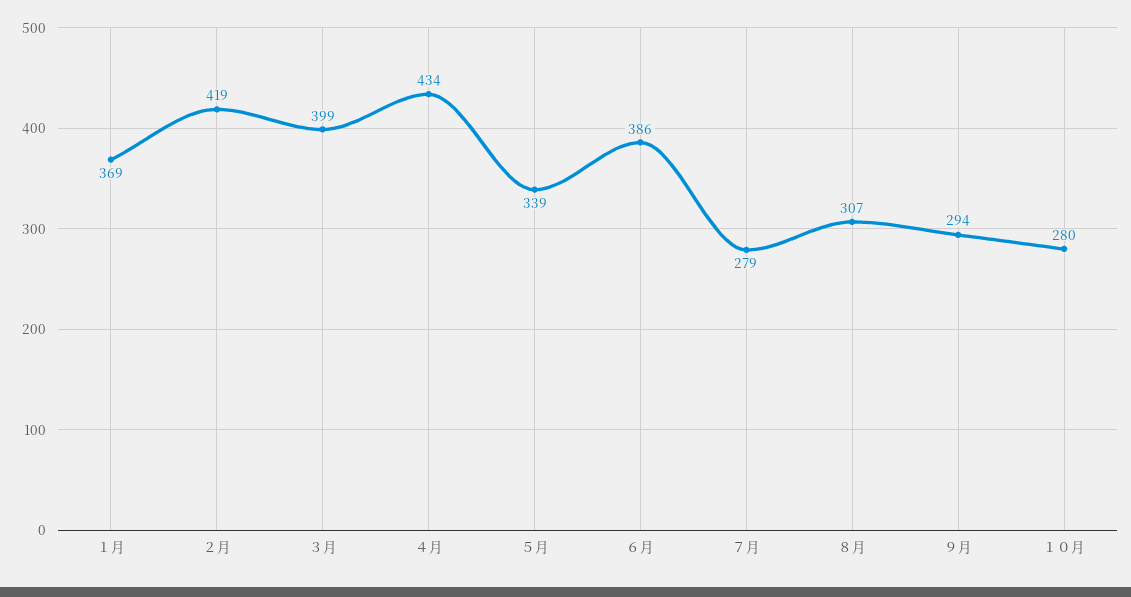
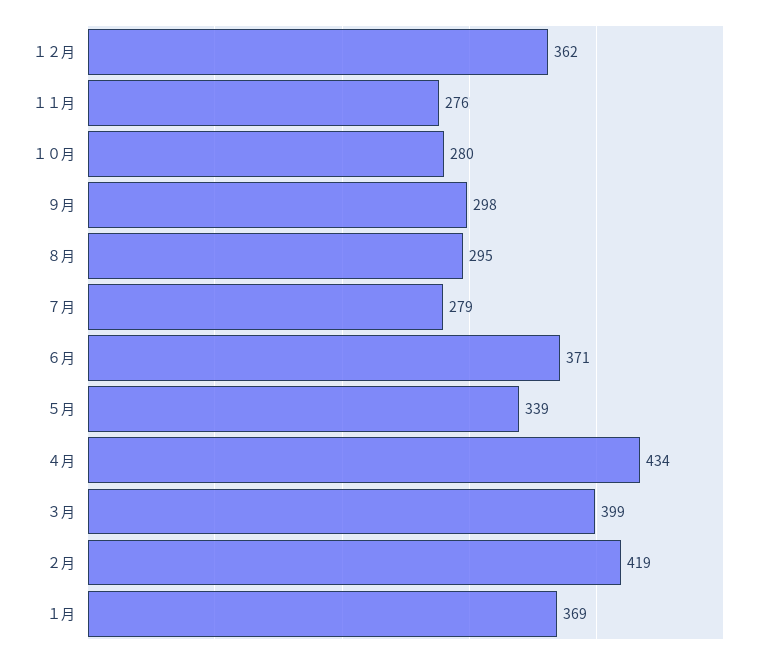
６月: 386 -> 371
８月: 307 -> 295
９月: 294 -> 298
１２月: none -> 362
１１月: none -> 276

